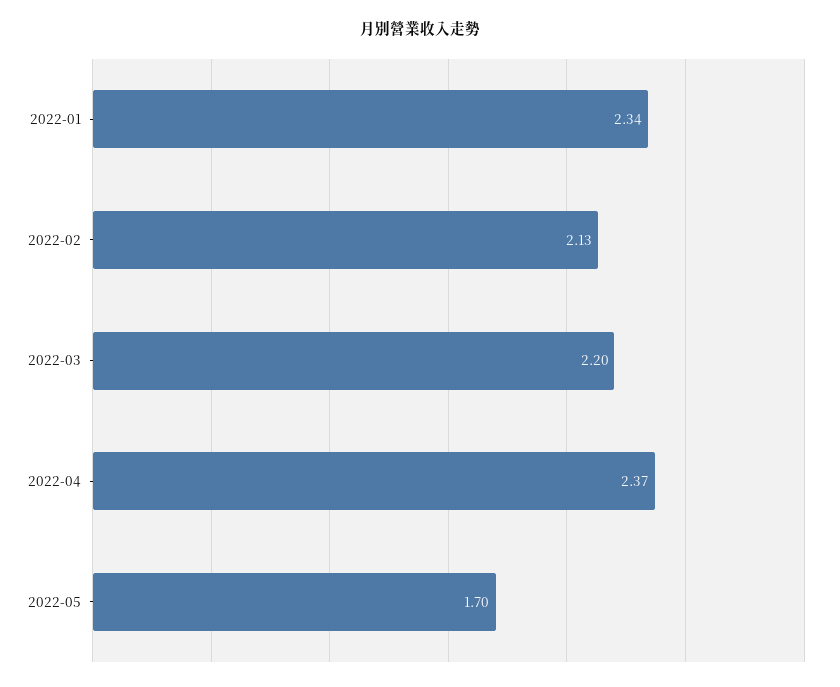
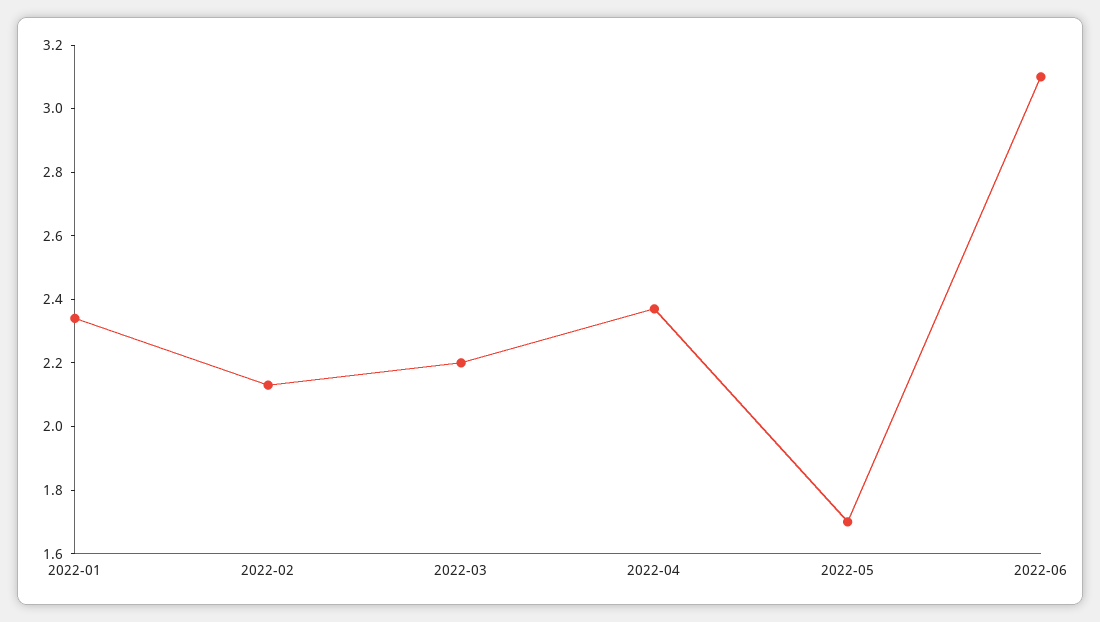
2022-06: none -> 3.1

